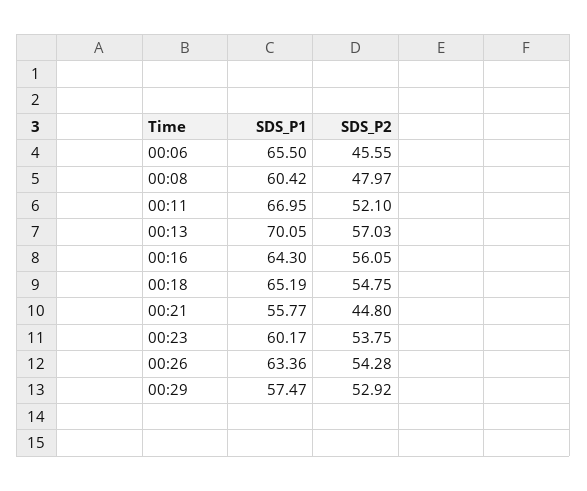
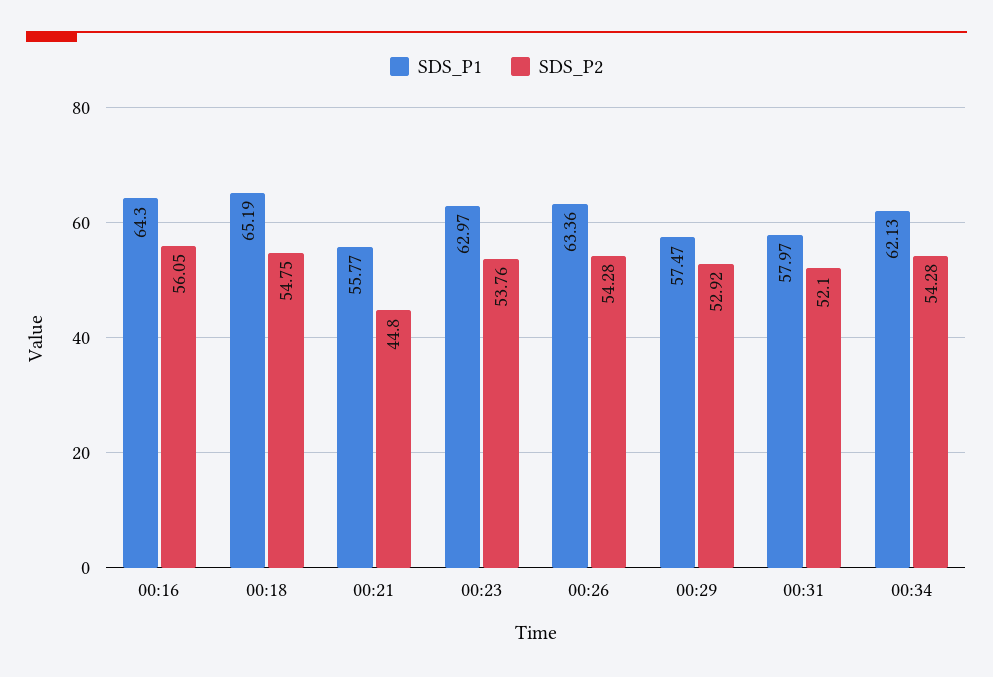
SDS_P1, 00:06: 65.5 -> none
SDS_P2, 00:06: 45.55 -> none
SDS_P1, 00:08: 60.42 -> none
SDS_P2, 00:08: 47.97 -> none
SDS_P1, 00:11: 66.95 -> none
SDS_P2, 00:11: 52.1 -> none
SDS_P1, 00:13: 70.05 -> none
SDS_P2, 00:13: 57.03 -> none
SDS_P1, 00:23: 60.17 -> 62.97
SDS_P2, 00:23: 53.75 -> 53.76
SDS_P1, 00:31: none -> 57.97
SDS_P2, 00:31: none -> 52.1
SDS_P1, 00:34: none -> 62.13
SDS_P2, 00:34: none -> 54.28

